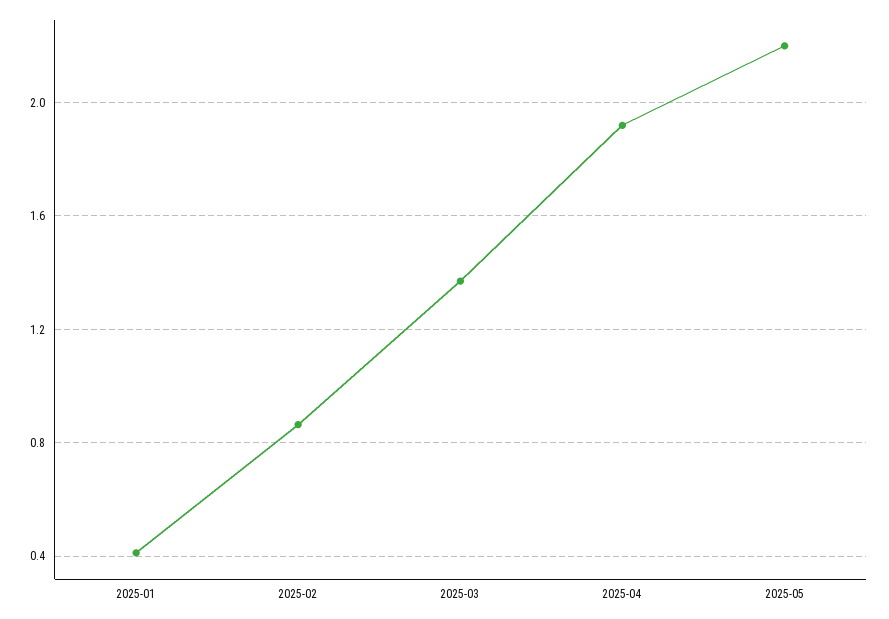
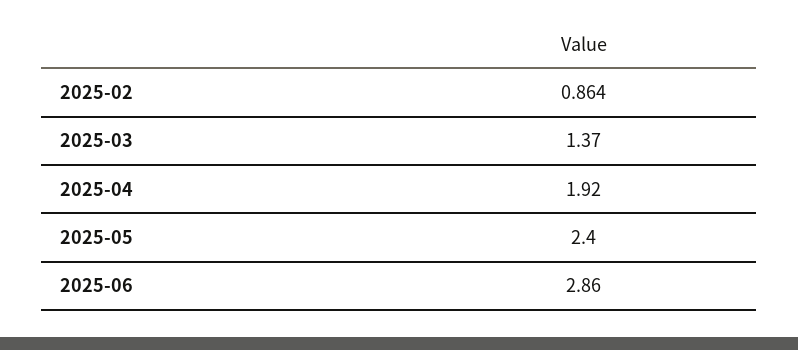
2025-01: 0.4 -> none
2025-05: 2.2 -> 2.4
2025-06: none -> 2.86

